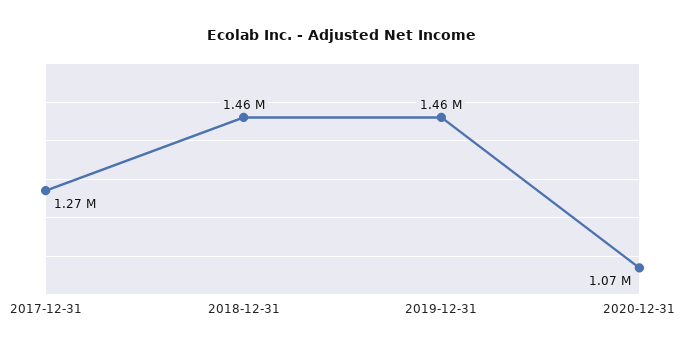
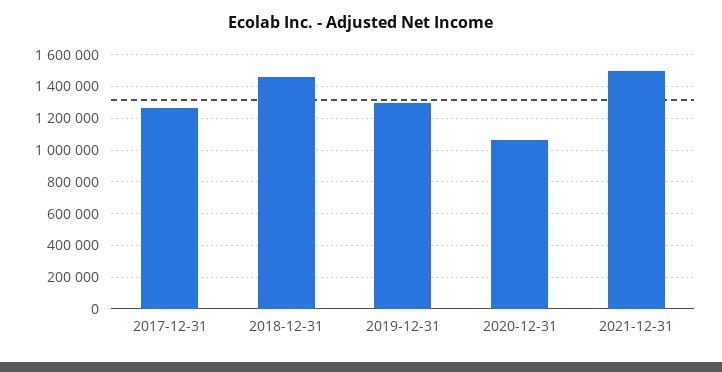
2019-12-31: 1460000 -> 1300000
2021-12-31: none -> 1500000

